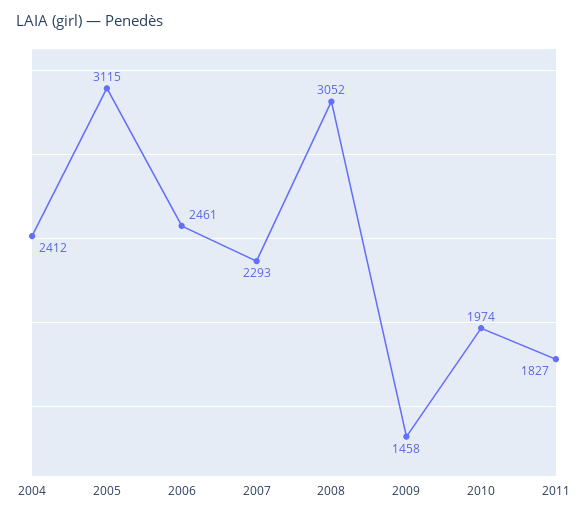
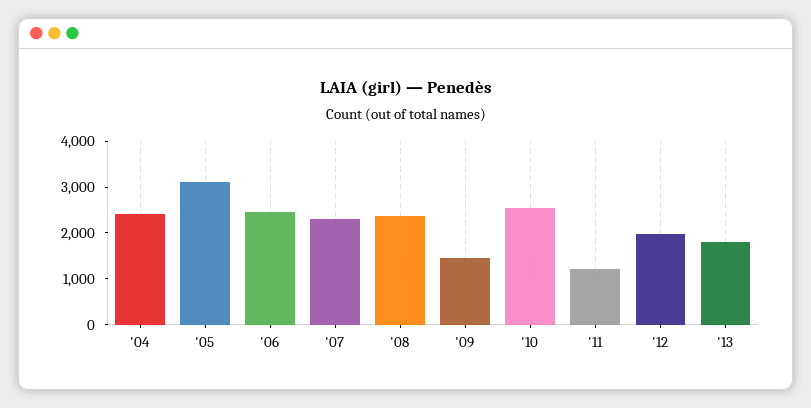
2008: 3052 -> 2400
2010: 1974 -> 2600
2011: 1827 -> 1200
'12: none -> 2000
'13: none -> 1800

